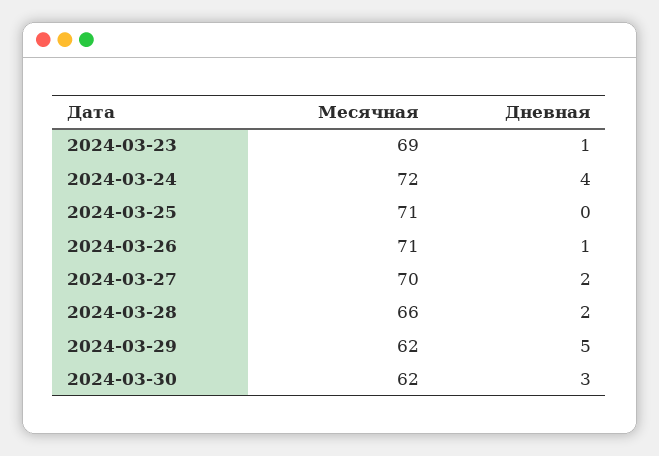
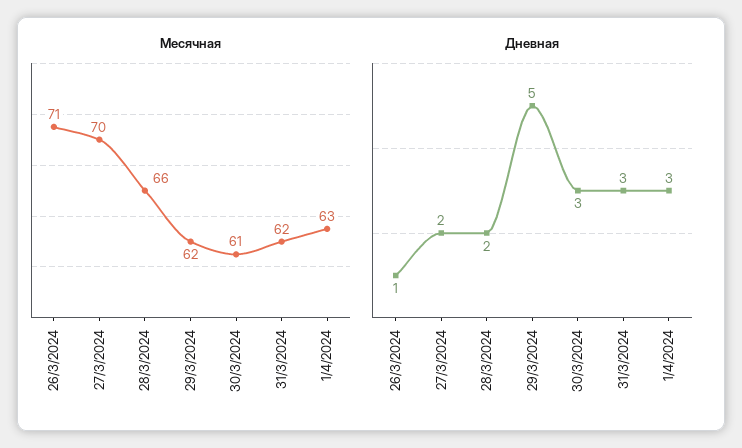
Месячная, 2024-03-23: 69 -> none
Дневная, 2024-03-23: 1 -> none
Месячная, 2024-03-24: 72 -> none
Дневная, 2024-03-24: 4 -> none
Месячная, 2024-03-25: 71 -> none
Дневная, 2024-03-25: 0 -> none
Месячная, 2024-03-30: 62 -> 61
Месячная, 31/3/2024: none -> 62
Месячная, 1/4/2024: none -> 63
Дневная, 31/3/2024: none -> 3
Дневная, 1/4/2024: none -> 3

